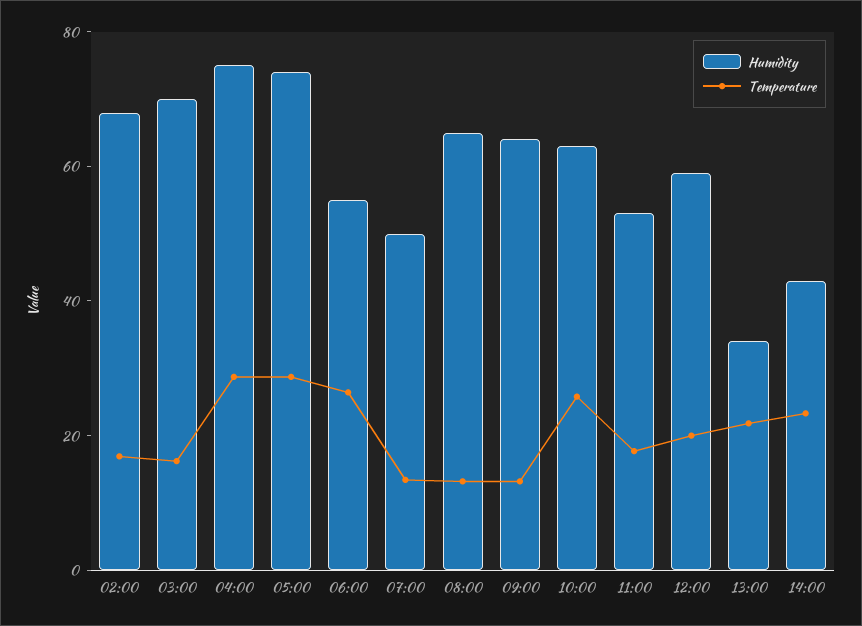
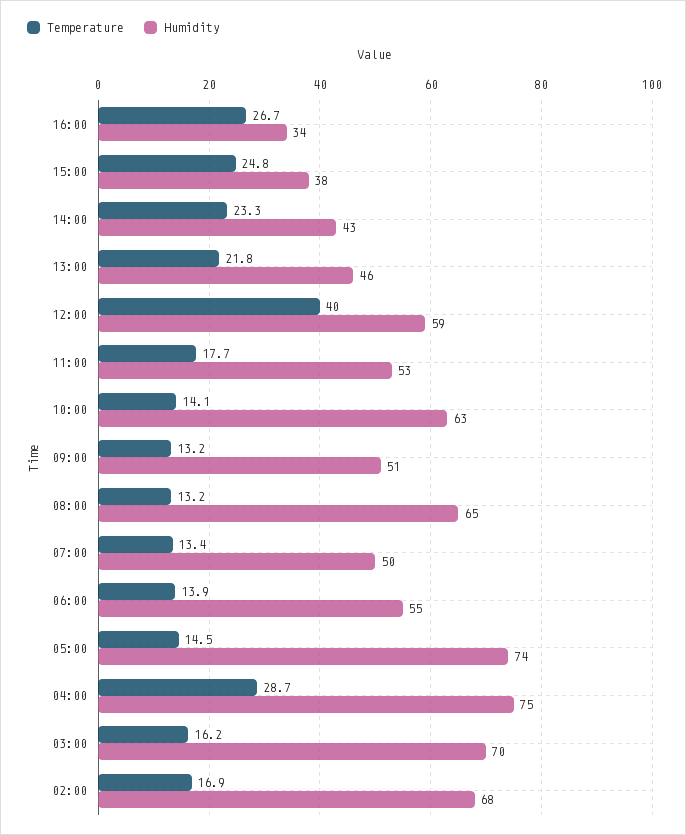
Temperature, 05:00: 30 -> 14.5
Temperature, 06:00: 25 -> 13.9
Humidity, 09:00: 65 -> 51
Temperature, 10:00: 25 -> 14.1
Temperature, 12:00: 20 -> 40
Humidity, 13:00: 35 -> 46
Temperature, 16:00: none -> 26.7
Humidity, 16:00: none -> 34
Temperature, 15:00: none -> 24.8
Humidity, 15:00: none -> 38

